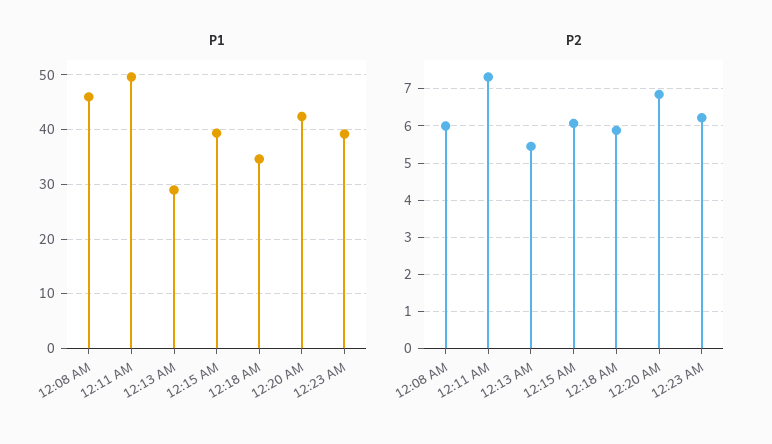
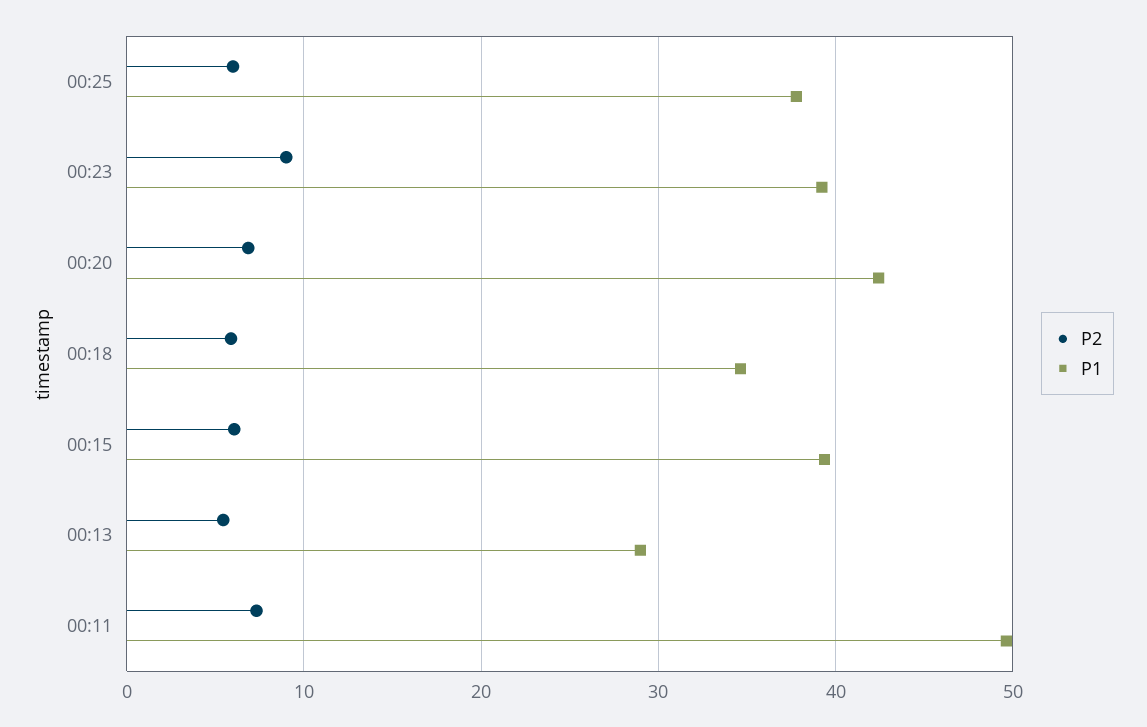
P1, 12:08 AM: 46 -> none
P2, 12:08 AM: 6 -> none
P2, 12:23 AM: 6.2 -> 9
P2, 00:25: none -> 6
P1, 00:25: none -> 38

